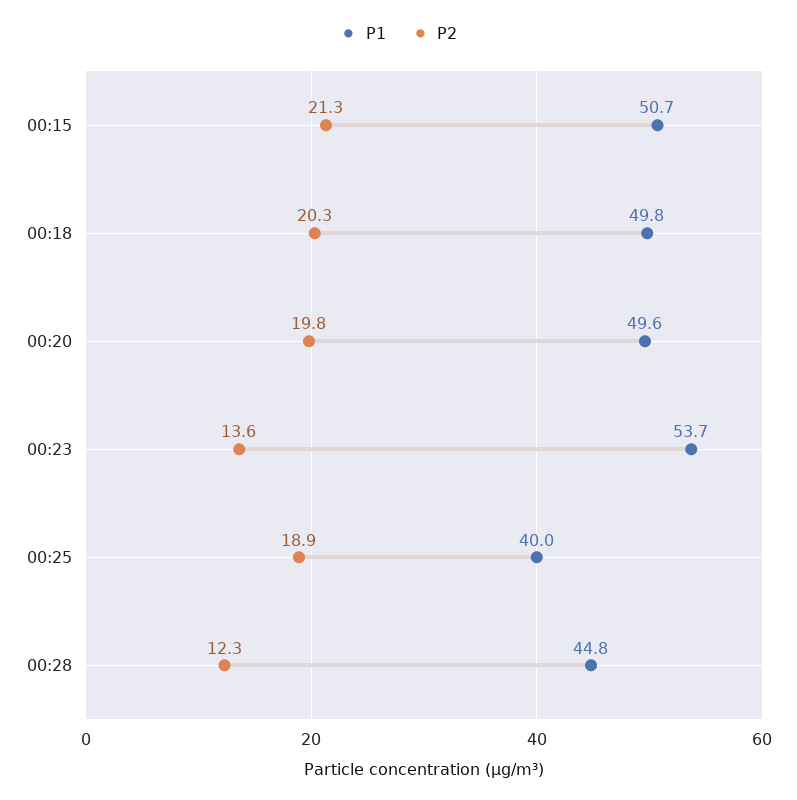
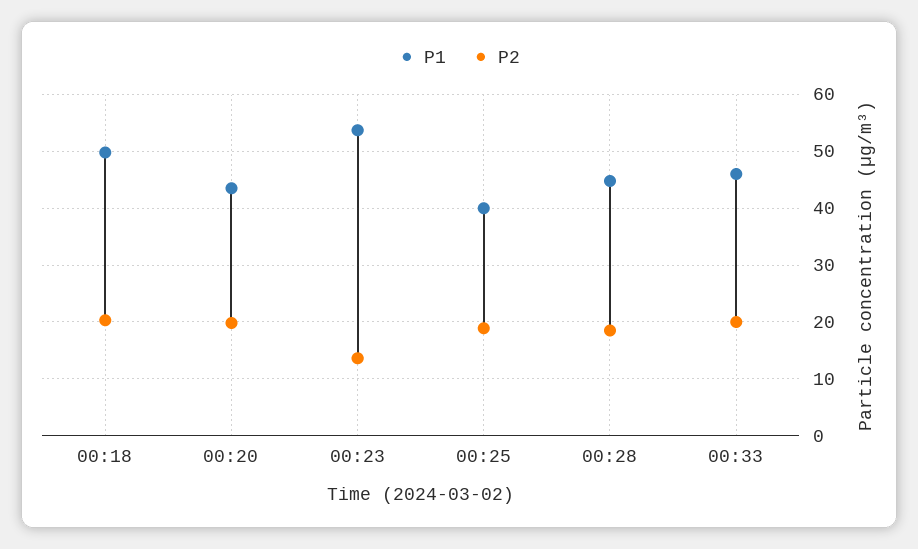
P1, 00:15: 50.7 -> none
P2, 00:15: 21.3 -> none
P1, 00:20: 49.6 -> 44
P2, 00:28: 12.3 -> 18
P1, 00:33: none -> 46
P2, 00:33: none -> 20

